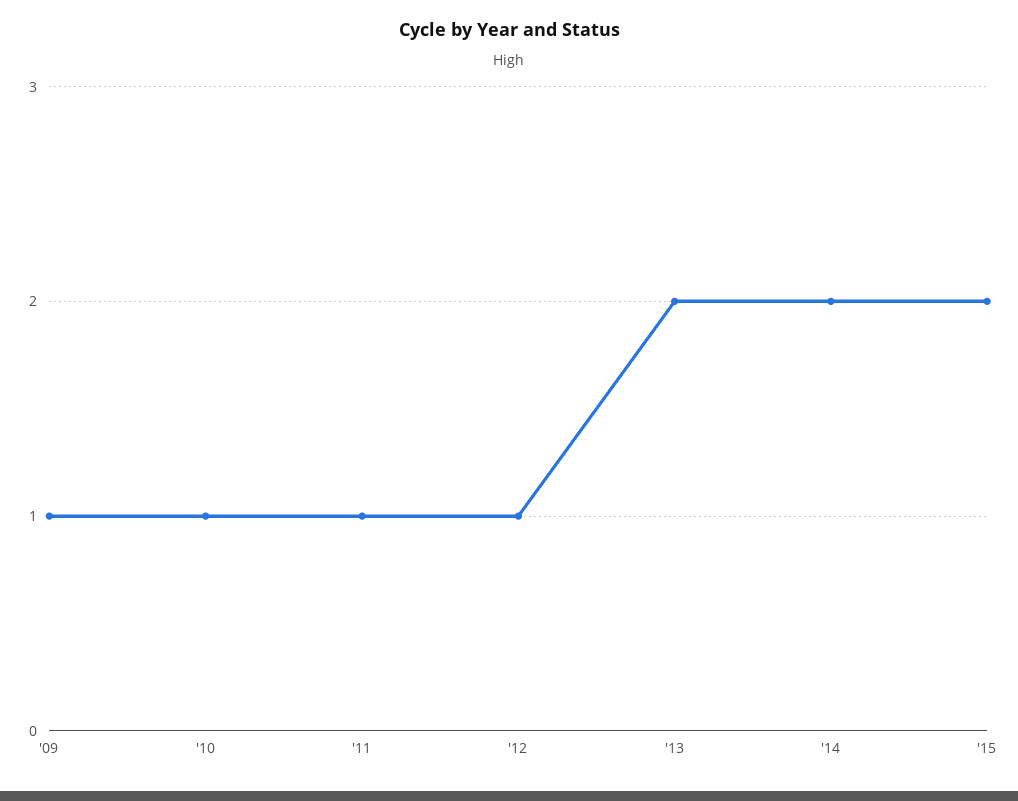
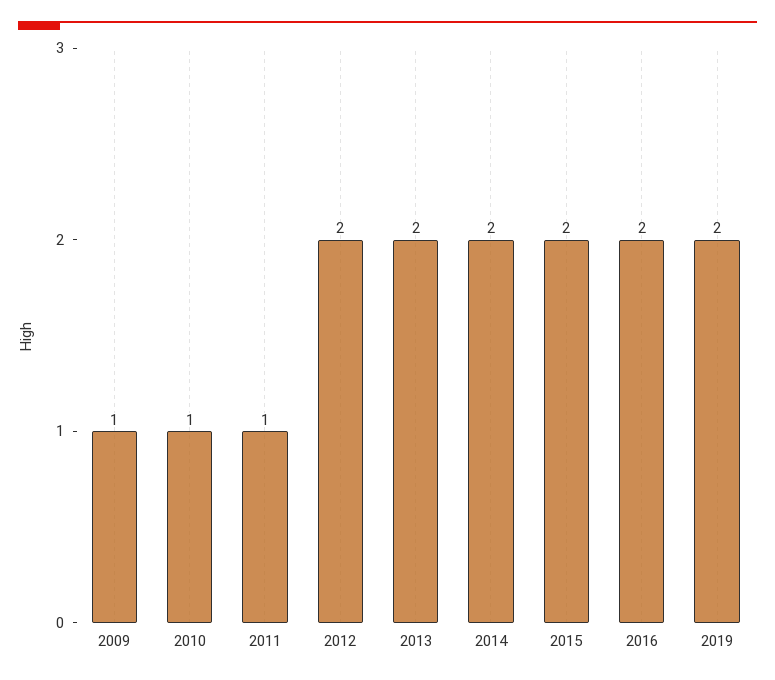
'12: 1 -> 2
2016: none -> 2
2019: none -> 2

